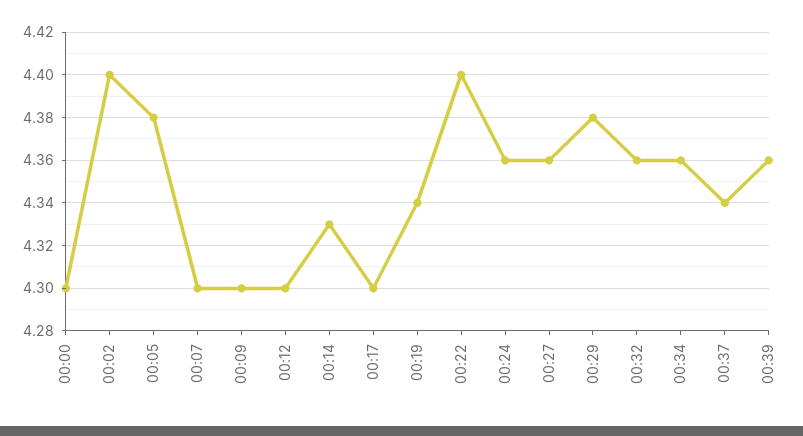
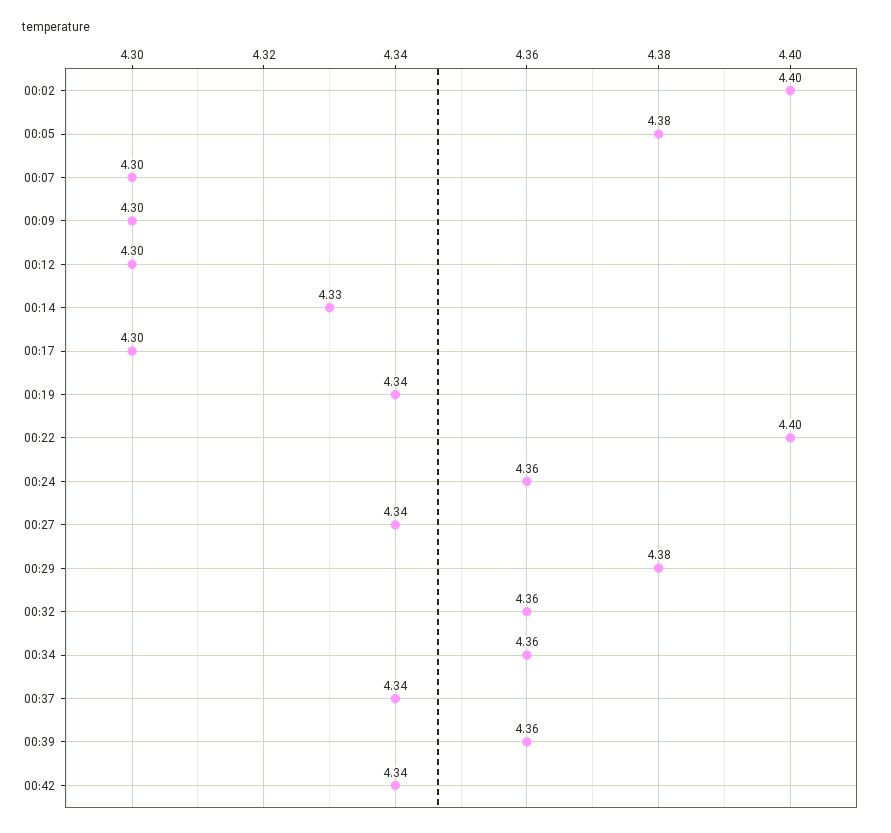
00:00: 4.3 -> none
00:27: 4.36 -> 4.34
00:42: none -> 4.34

